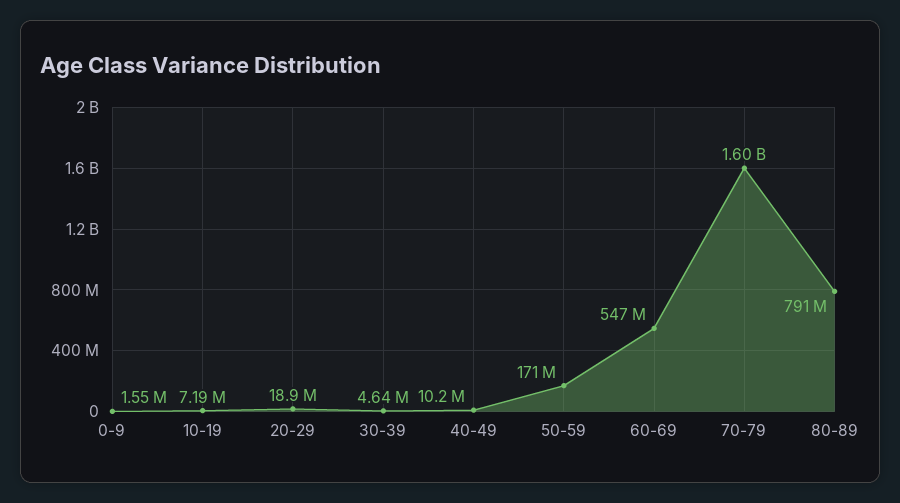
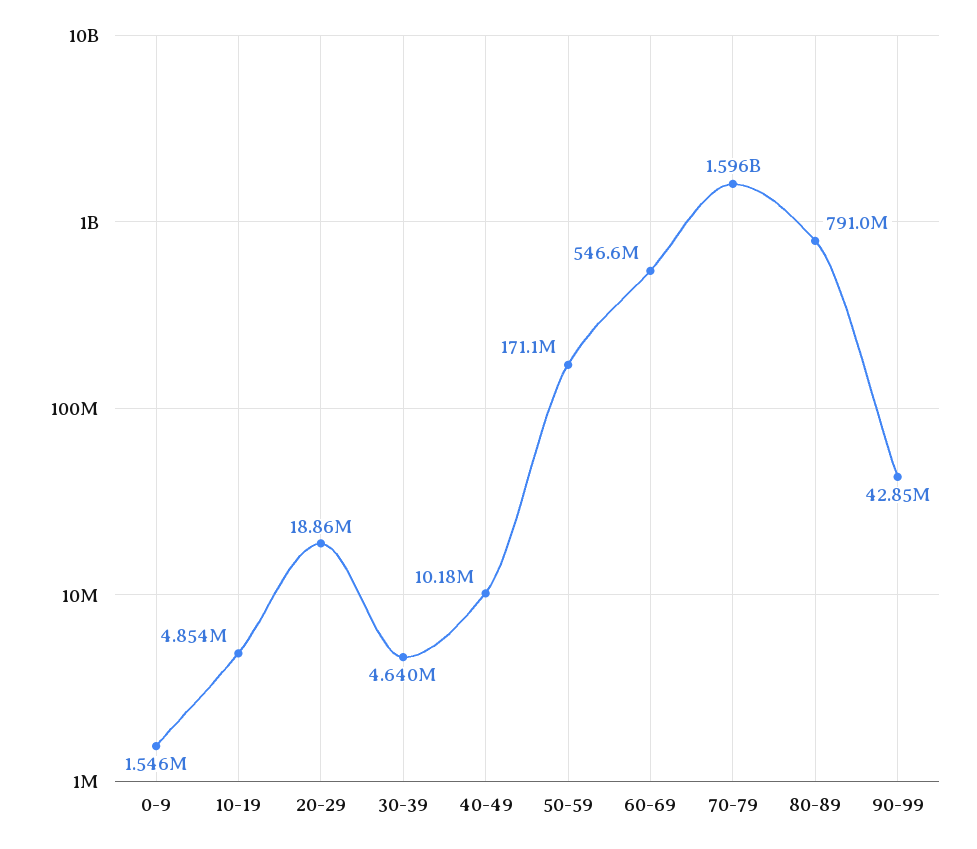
10-19: 7190000 -> 4854000
90-99: none -> 42850000

